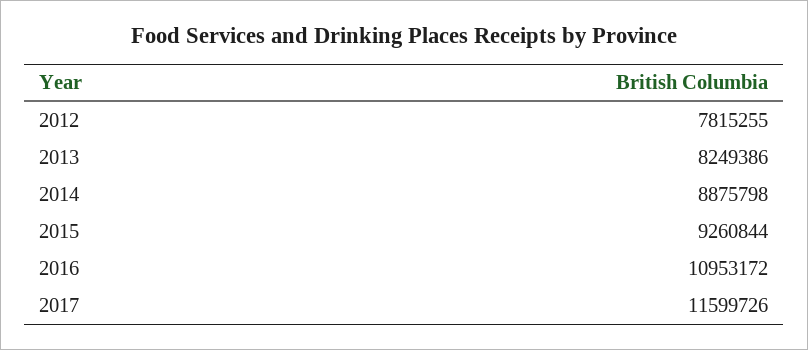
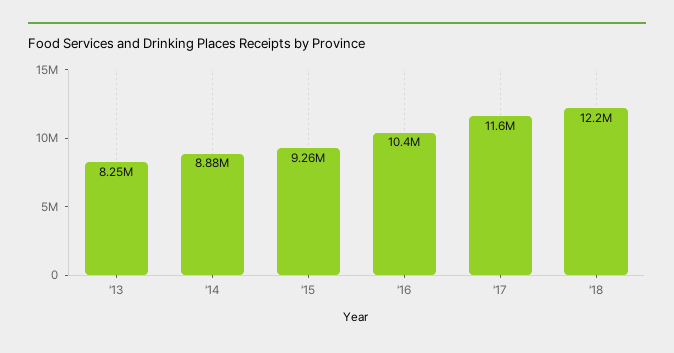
2012: 7815255 -> none
2016: 10953172 -> 10400000
'18: none -> 12200000

